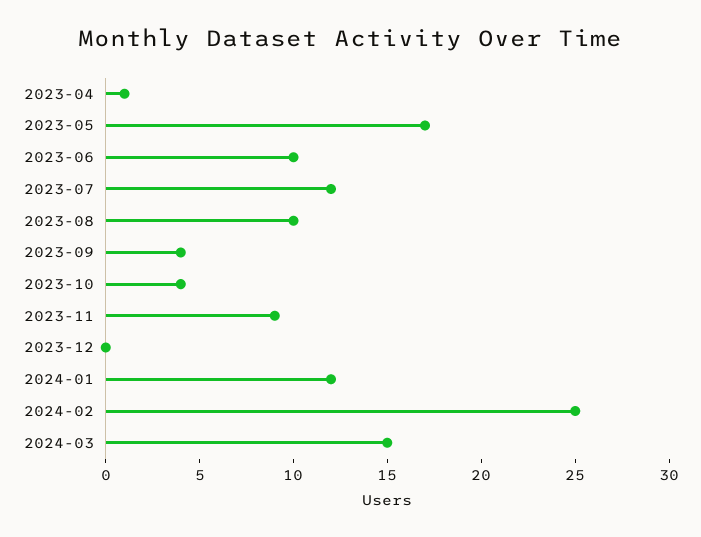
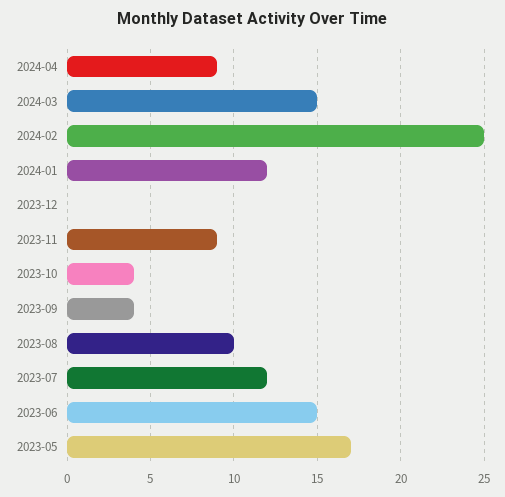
2023-04: 1 -> none
2023-06: 10 -> 15
2024-04: none -> 9

